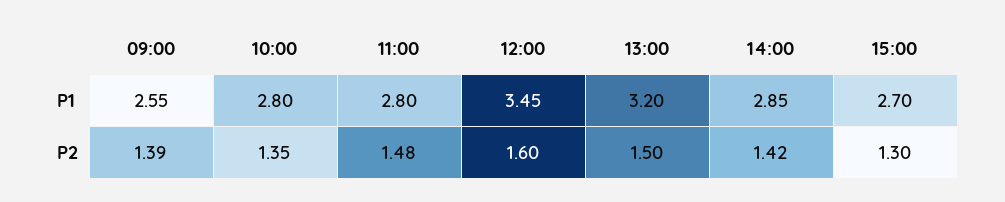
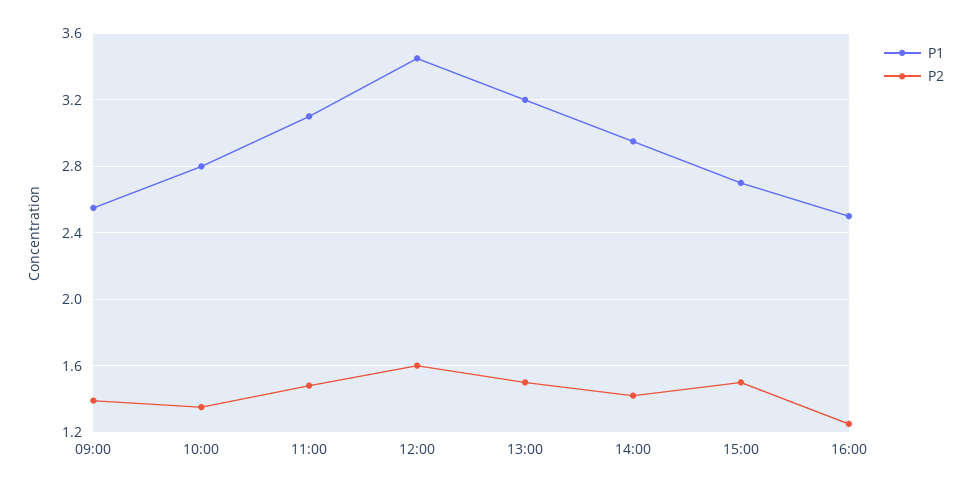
P1, 11:00: 2.8 -> 3.1
P1, 14:00: 2.85 -> 2.95
P2, 15:00: 1.3 -> 1.5
P1, 16:00: none -> 2.5
P2, 16:00: none -> 1.25

